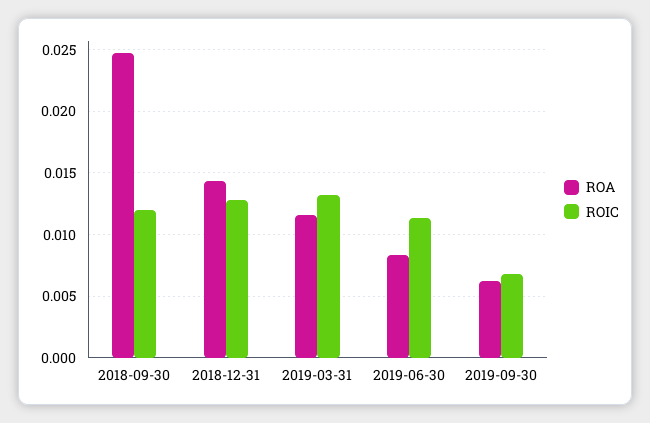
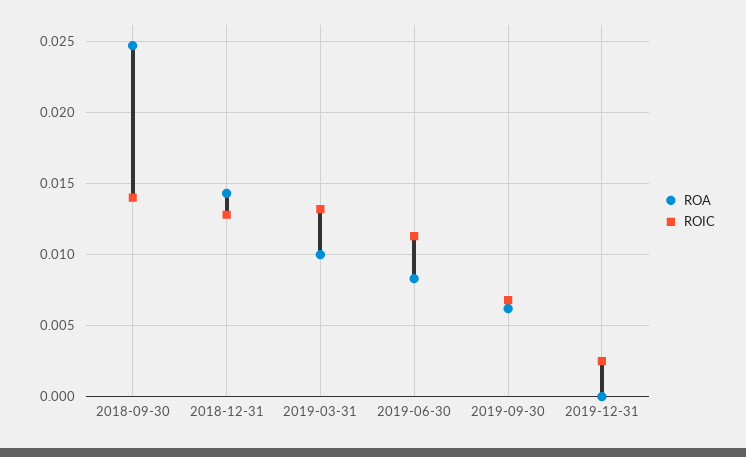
ROIC, 2018-09-30: 0.012 -> 0.014
ROA, 2019-03-31: 0.0115 -> 0.01
ROA, 2019-12-31: none -> 0
ROIC, 2019-12-31: none -> 0.0025

